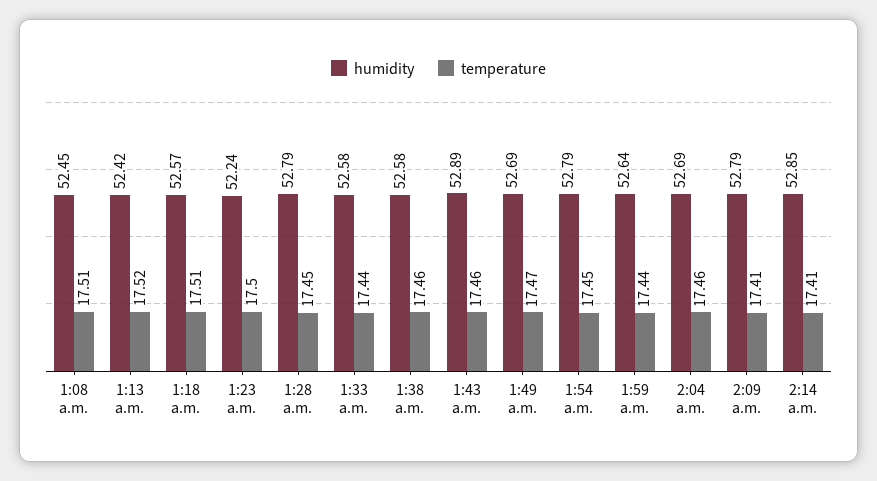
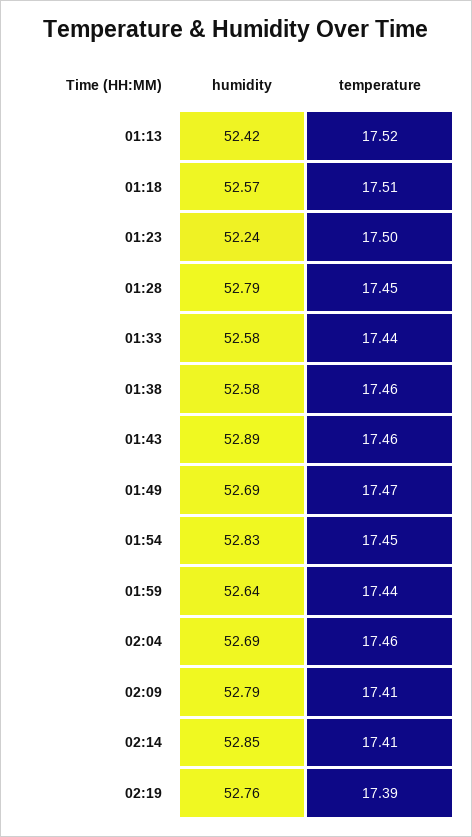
humidity, 1:08 a.m.: 52.45 -> none
temperature, 1:08 a.m.: 17.51 -> none
humidity, 1:54 a.m.: 52.79 -> 52.83
humidity, 02:19: none -> 52.76
temperature, 02:19: none -> 17.39

